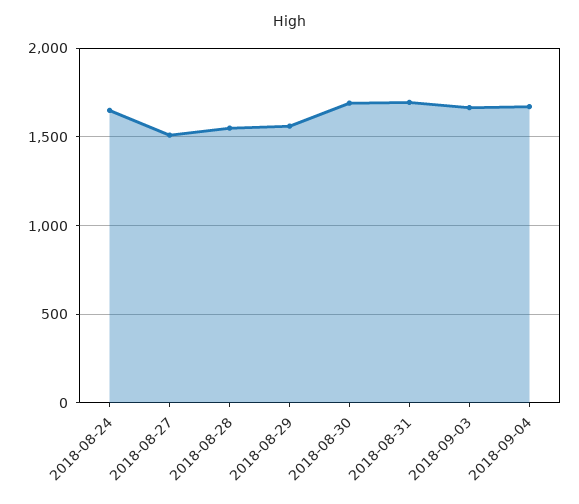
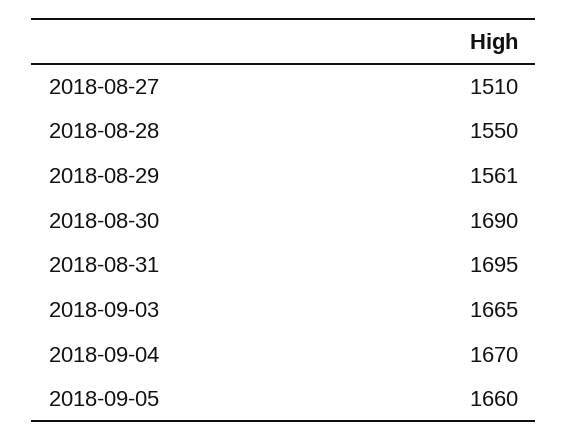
2018-08-24: 1650 -> none
2018-09-05: none -> 1660

